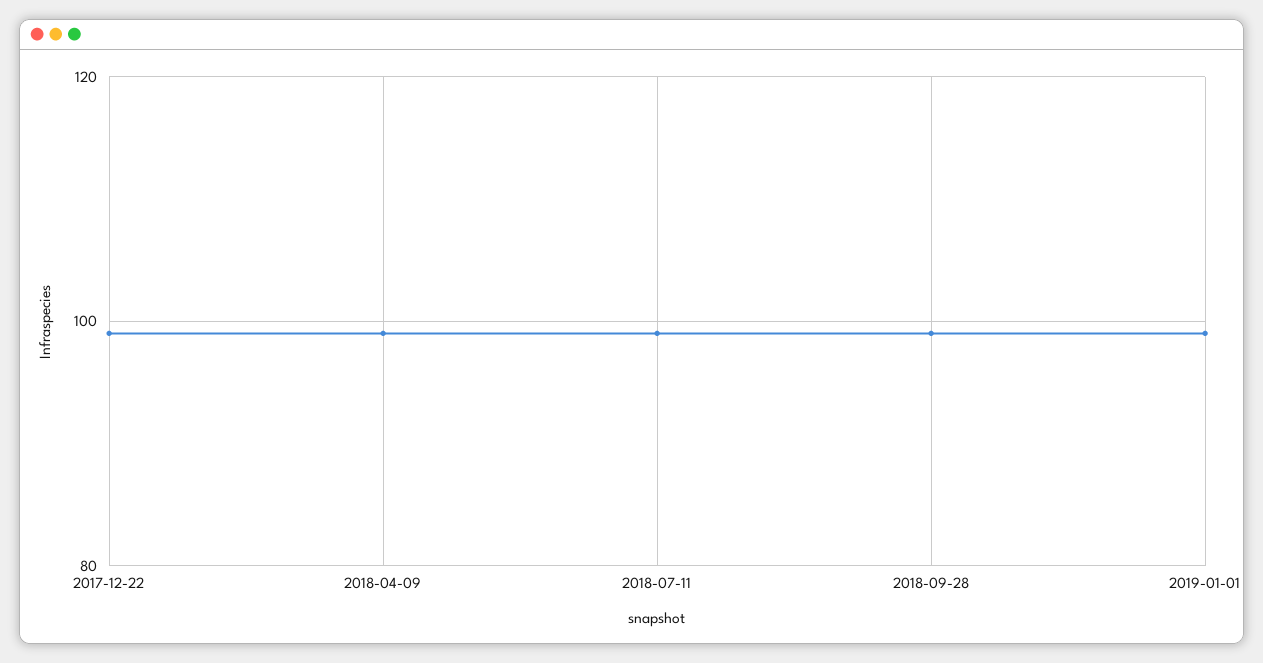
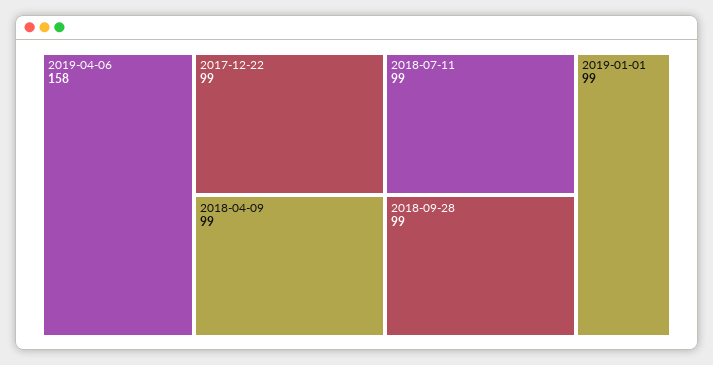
2019-04-06: none -> 158

